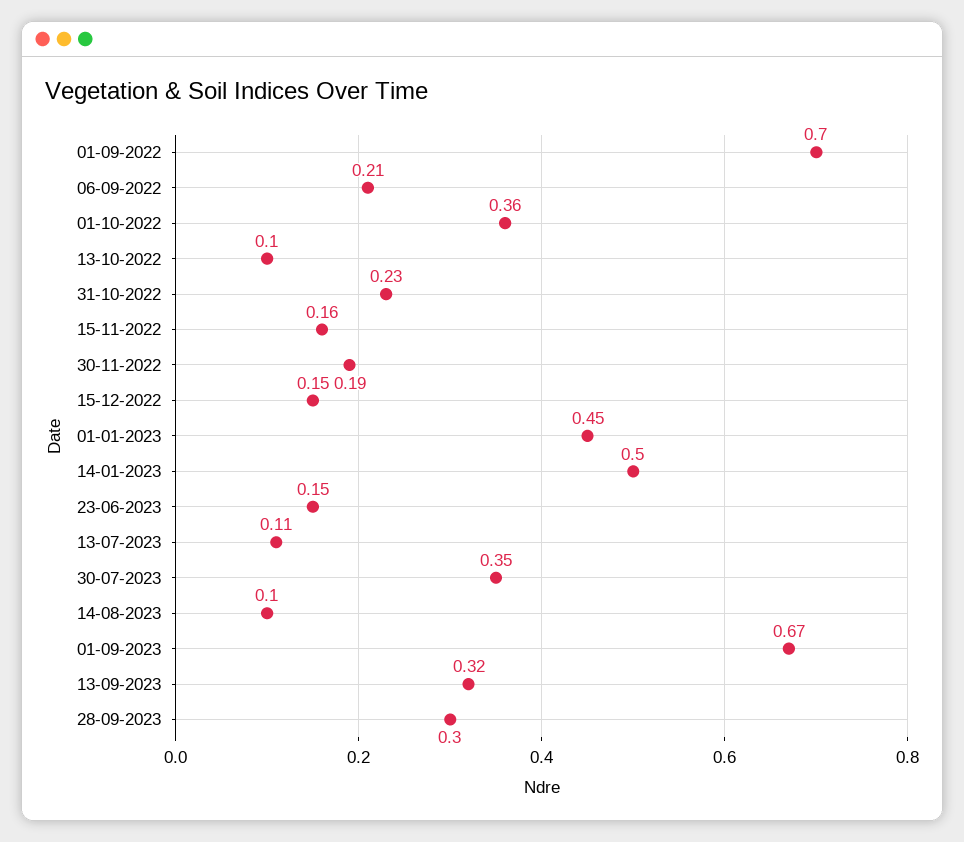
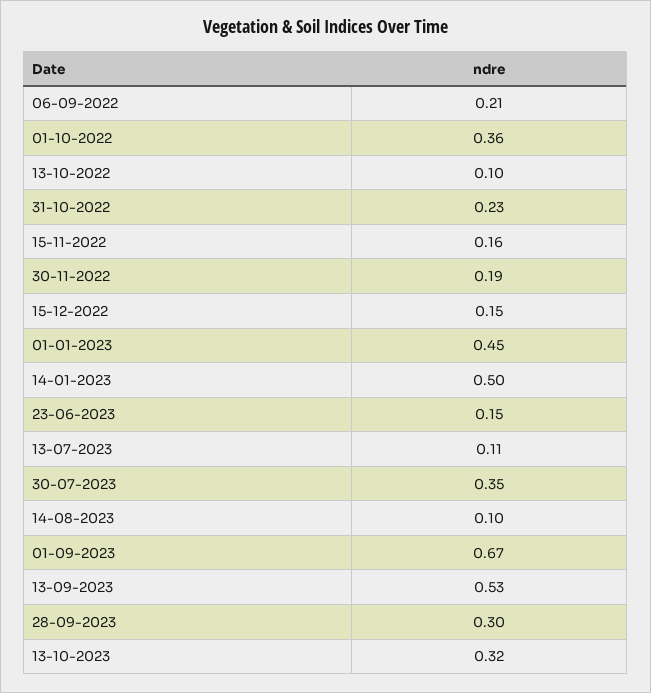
01-09-2022: 0.7 -> none
13-09-2023: 0.32 -> 0.53
13-10-2023: none -> 0.32

